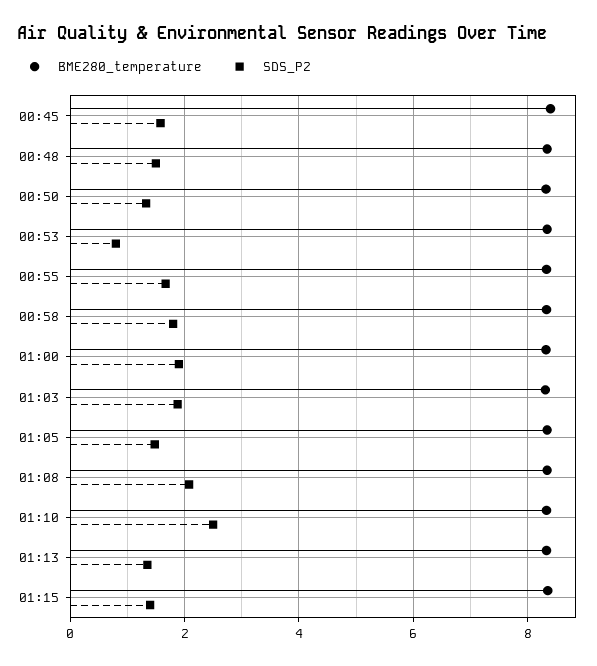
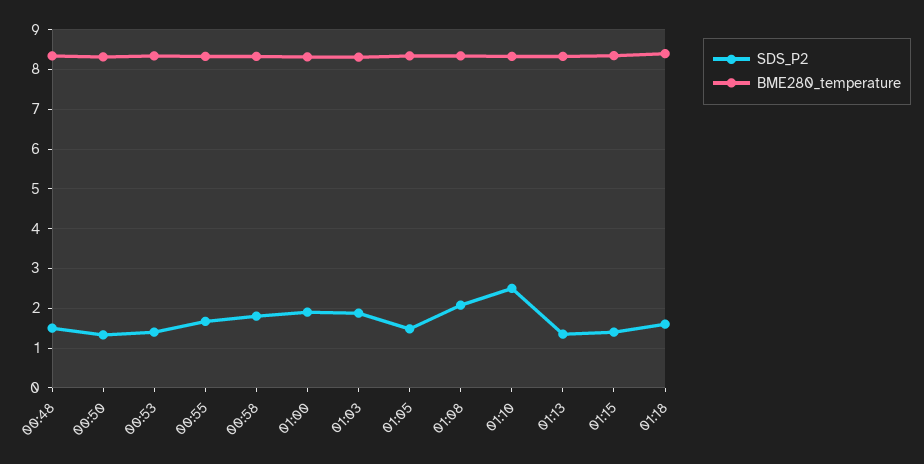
BME280_temperature, 00:45: 8.4 -> none
SDS_P2, 00:45: 1.6 -> none
SDS_P2, 00:53: 0.8 -> 1.4
SDS_P2, 01:18: none -> 1.6
BME280_temperature, 01:18: none -> 8.4

